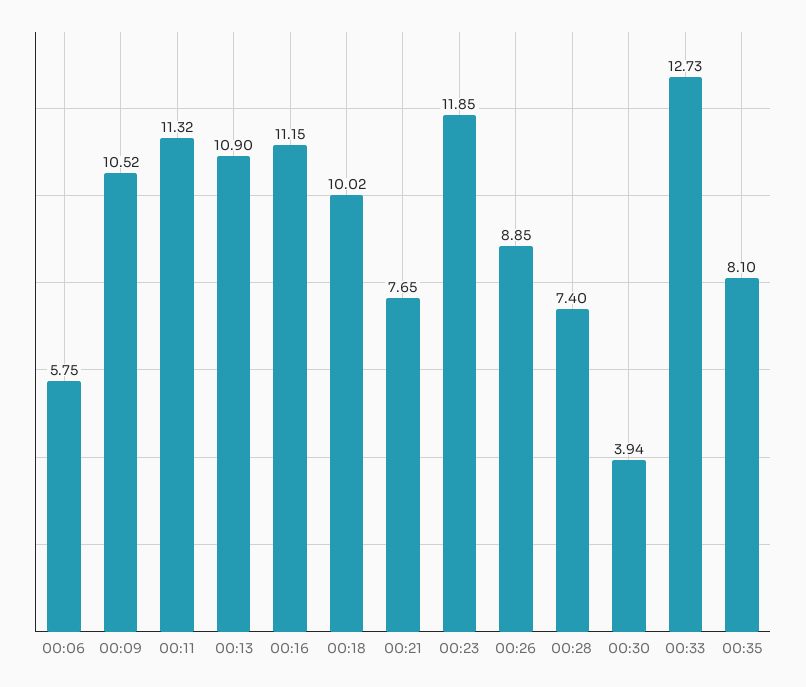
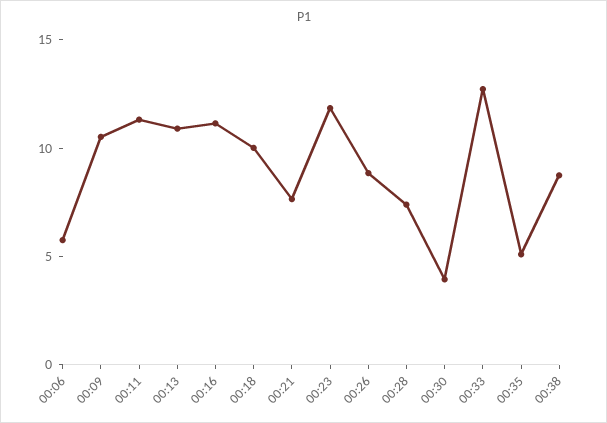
00:35: 8.1 -> 5
00:38: none -> 9

